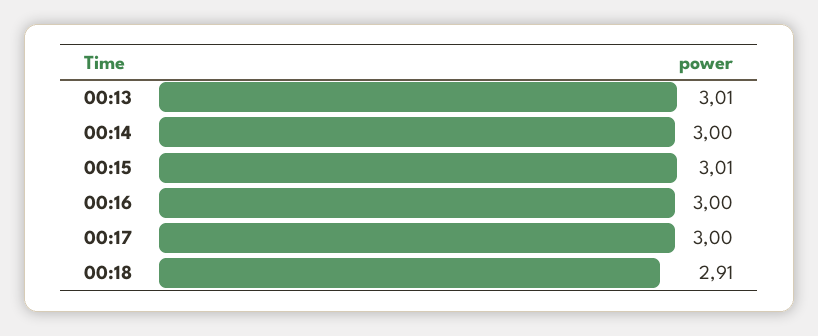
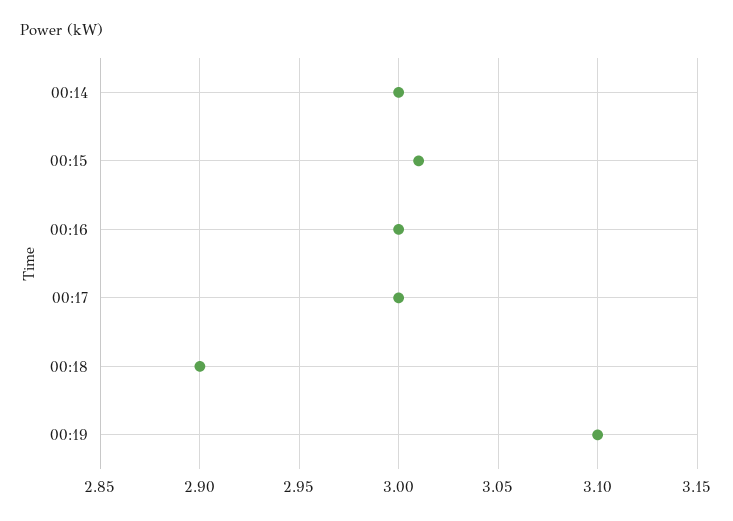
00:13: 3.01 -> none
00:18: 2.91 -> 2.9
00:19: none -> 3.1

